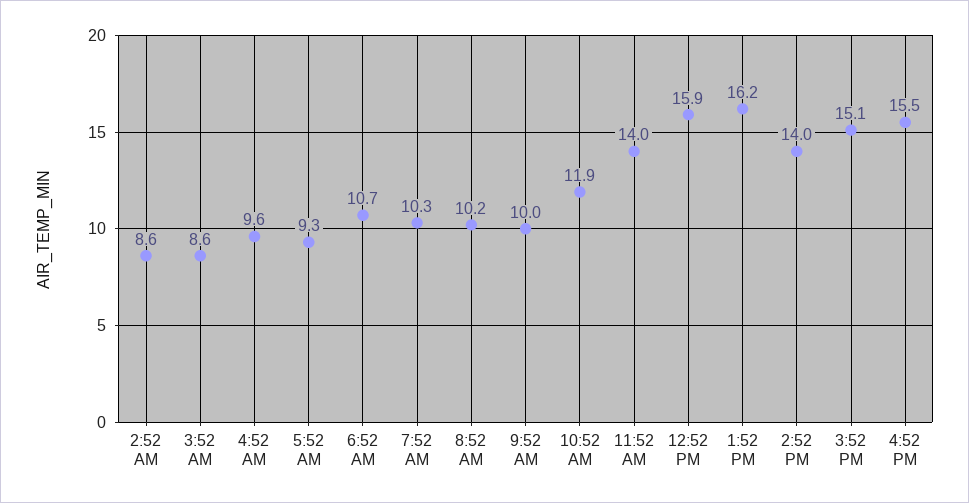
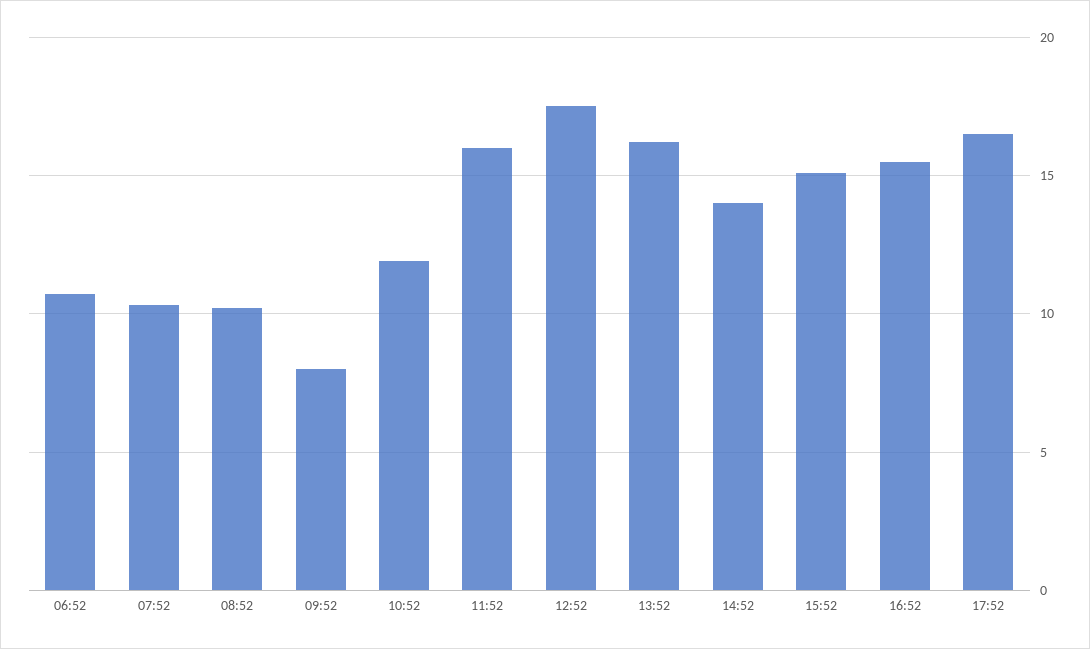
2:52 AM: 8.6 -> none
3:52 AM: 8.6 -> none
4:52 AM: 9.6 -> none
5:52 AM: 9.3 -> none
9:52 AM: 10 -> 8
11:52 AM: 14 -> 16
12:52 PM: 15.9 -> 17.5
17:52: none -> 16.5

